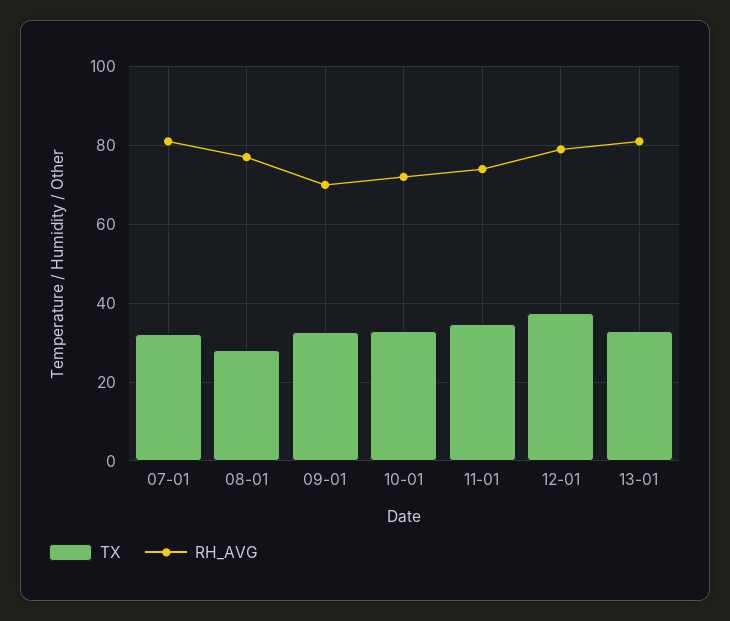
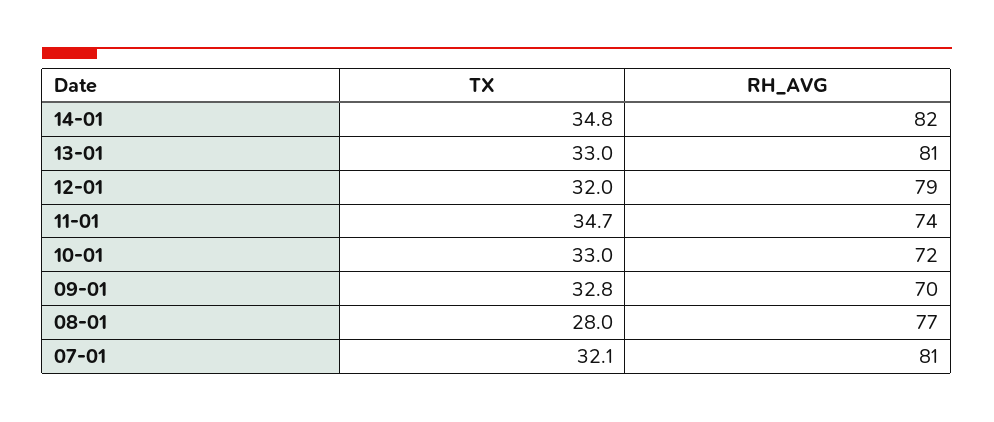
TX, 12-01: 38 -> 32
TX, 14-01: none -> 34.8
RH_AVG, 14-01: none -> 82

